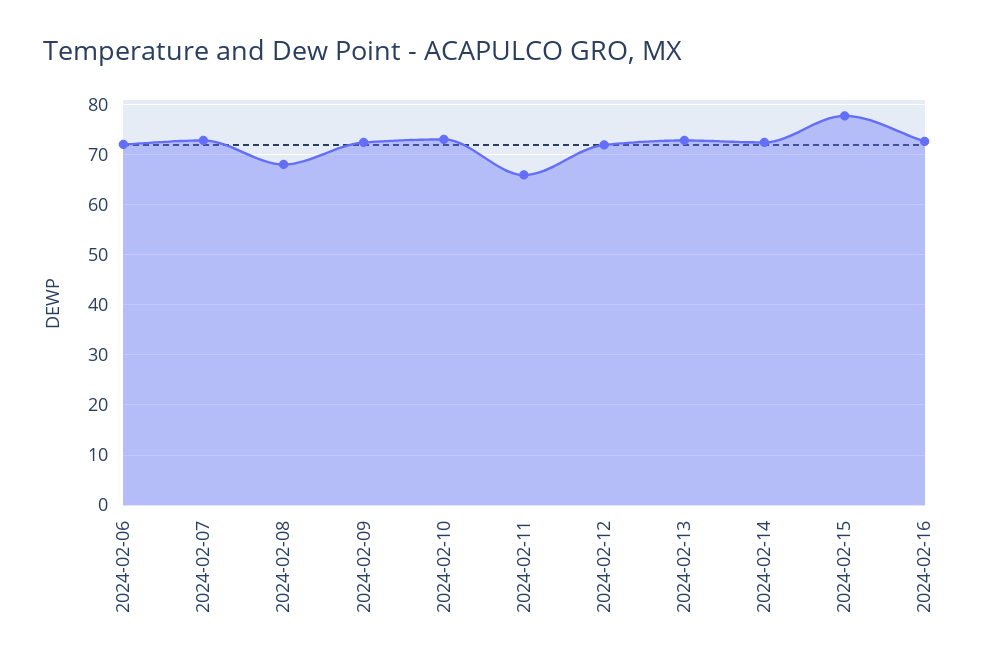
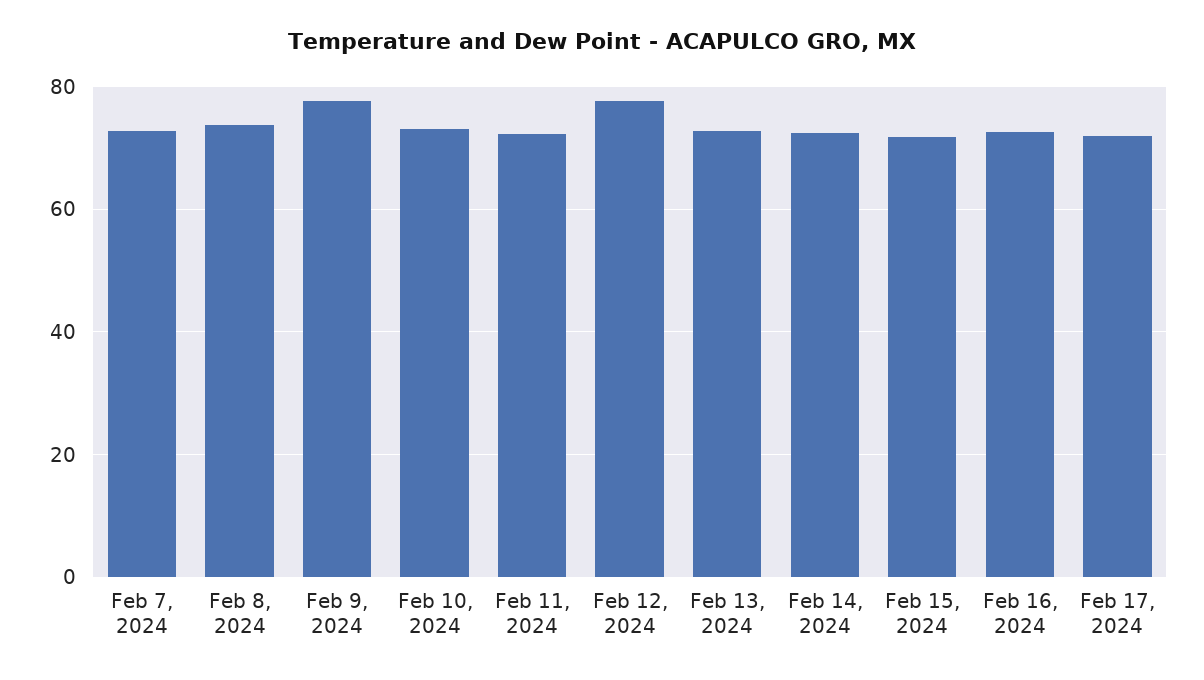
2024-02-06: 72 -> none
2024-02-08: 68 -> 74
2024-02-09: 72 -> 78
2024-02-11: 66 -> 72
2024-02-12: 72 -> 78
2024-02-15: 78 -> 72
Feb 17, 2024: none -> 72

